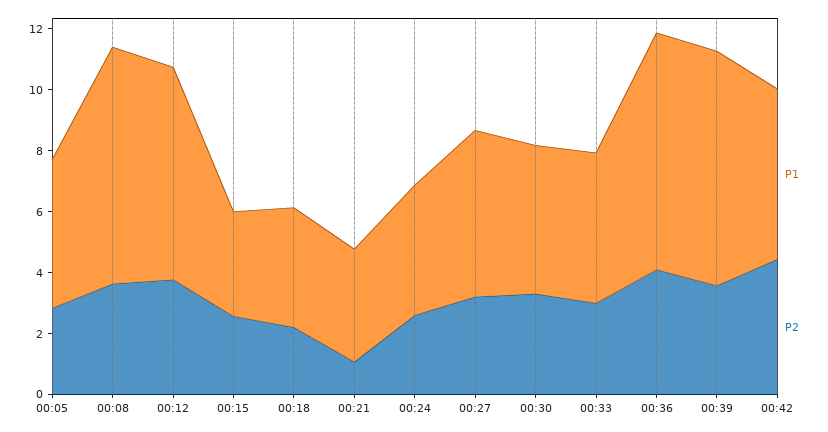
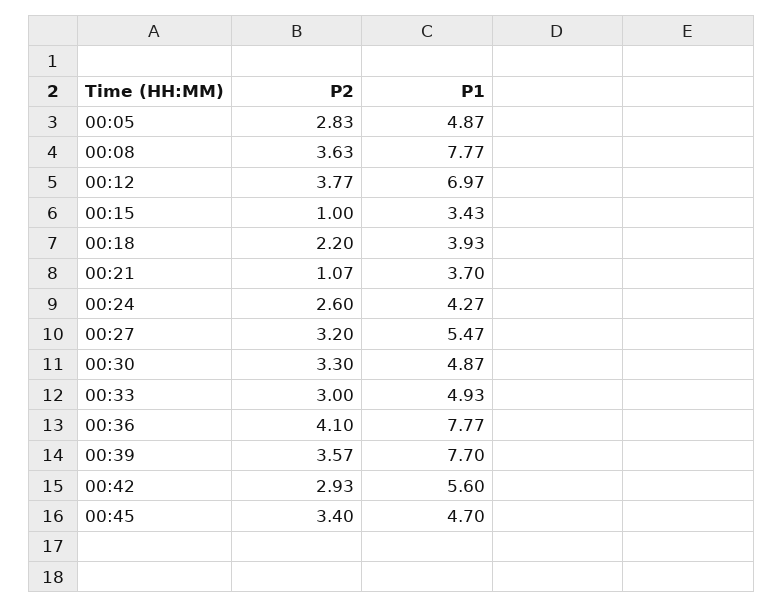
P2, 00:15: 2.5 -> 1
P2, 00:42: 4.5 -> 2.93
P2, 00:45: none -> 3.4
P1, 00:45: none -> 4.7

